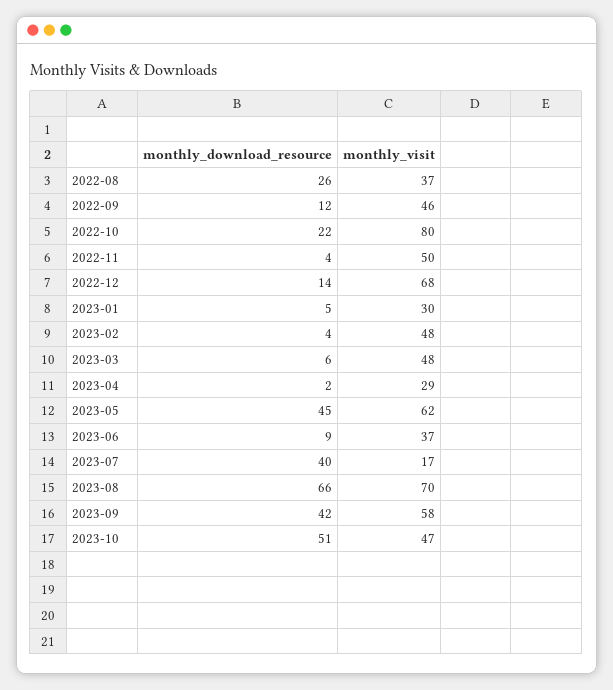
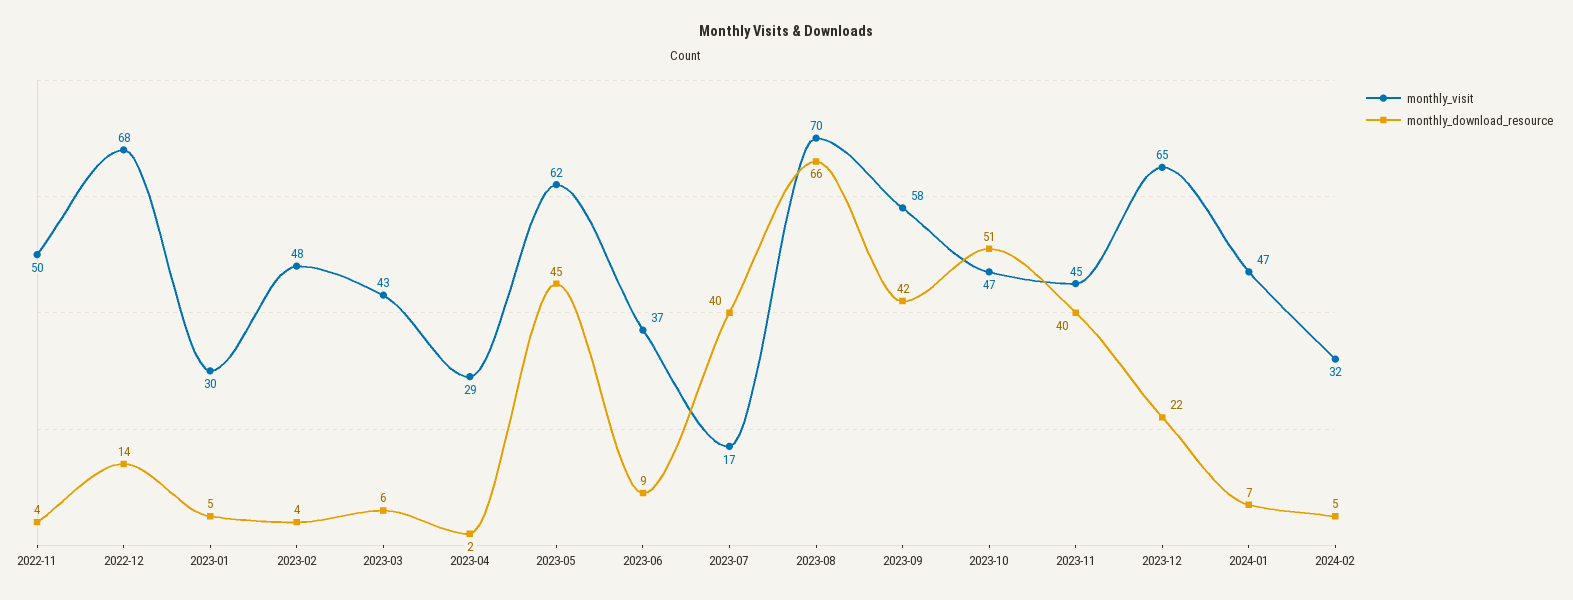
monthly_download_resource, 2022-08: 26 -> none
monthly_visit, 2022-08: 37 -> none
monthly_download_resource, 2022-09: 12 -> none
monthly_visit, 2022-09: 46 -> none
monthly_download_resource, 2022-10: 22 -> none
monthly_visit, 2022-10: 80 -> none
monthly_visit, 2023-03: 48 -> 43
monthly_visit, 2023-11: none -> 45
monthly_download_resource, 2023-11: none -> 40
monthly_visit, 2023-12: none -> 65
monthly_download_resource, 2023-12: none -> 22
monthly_visit, 2024-01: none -> 47
monthly_download_resource, 2024-01: none -> 7
monthly_visit, 2024-02: none -> 32
monthly_download_resource, 2024-02: none -> 5

